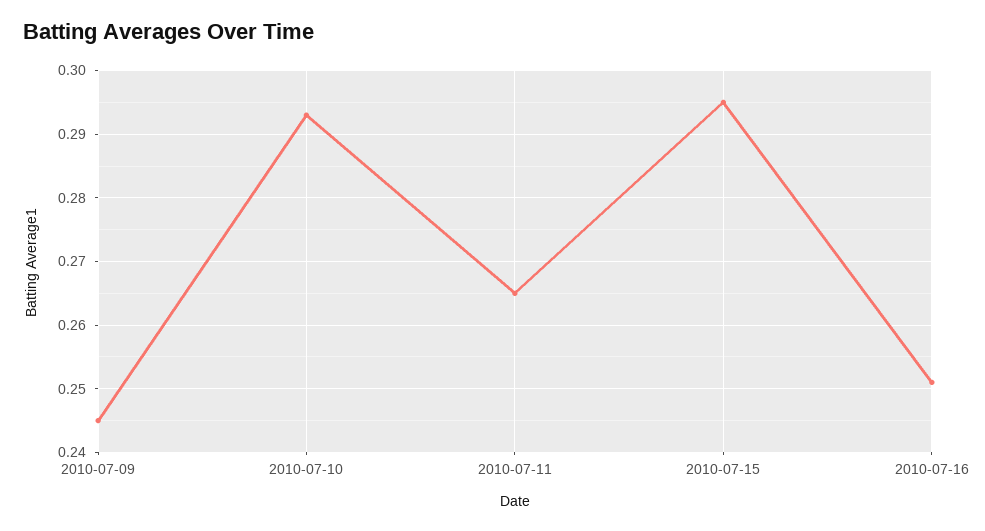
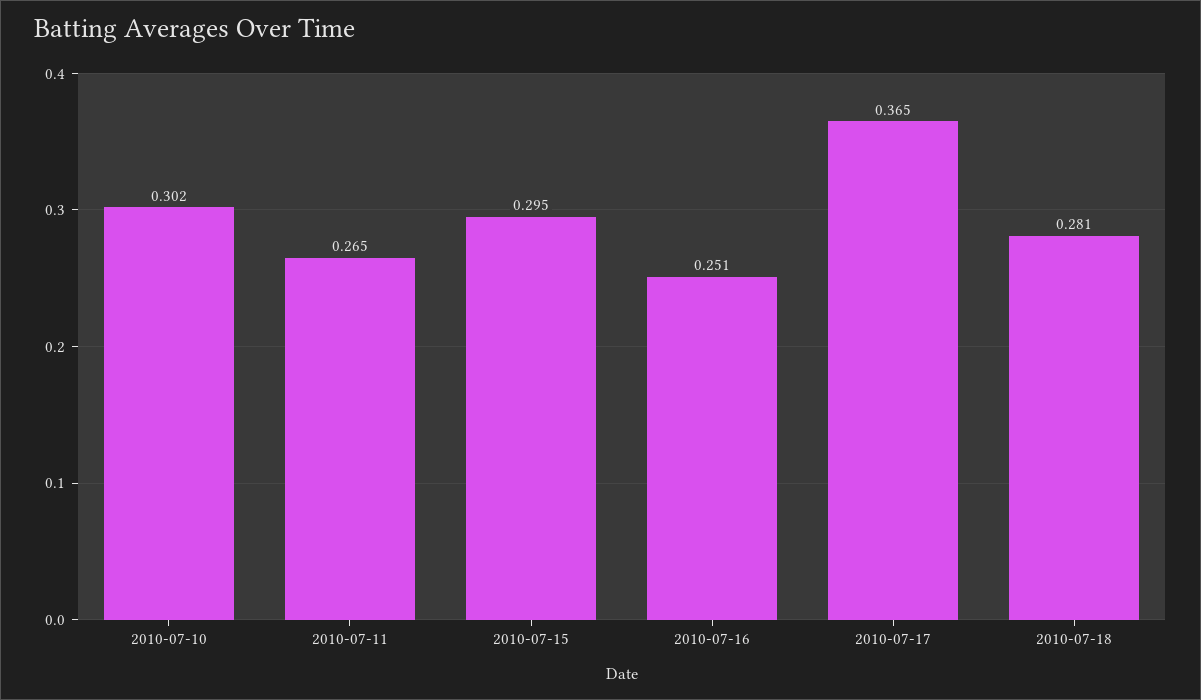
2010-07-09: 0.245 -> none
2010-07-10: 0.293 -> 0.302
2010-07-17: none -> 0.365
2010-07-18: none -> 0.281

